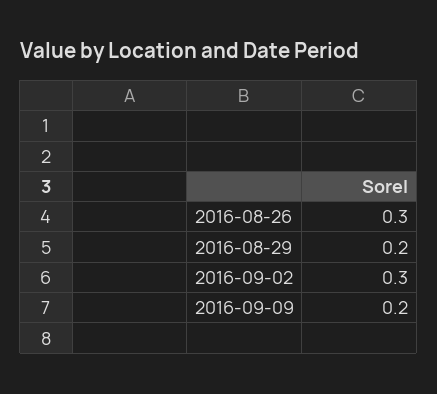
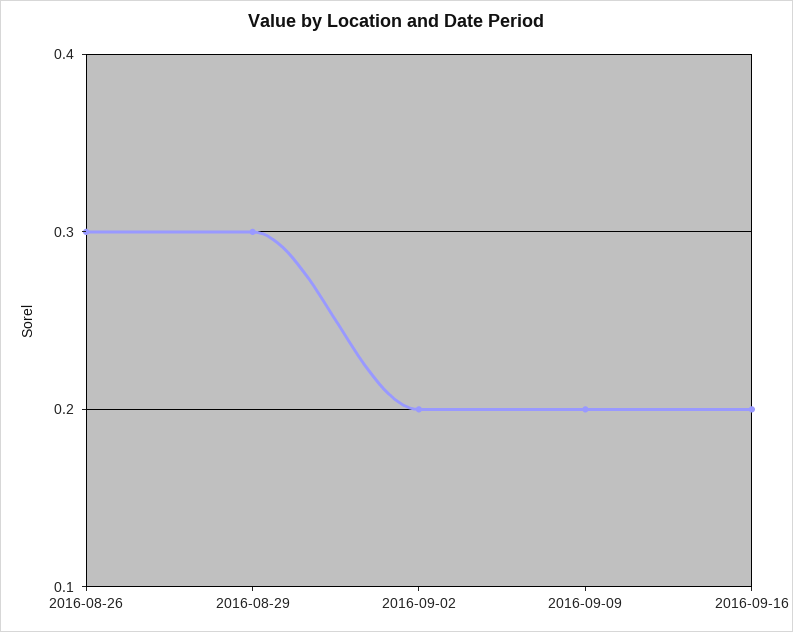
2016-08-29: 0.2 -> 0.3
2016-09-02: 0.3 -> 0.2
2016-09-16: none -> 0.2

